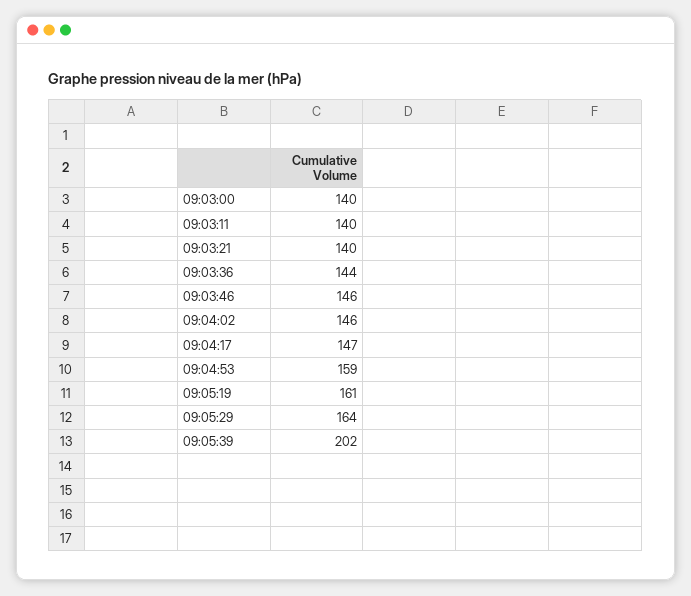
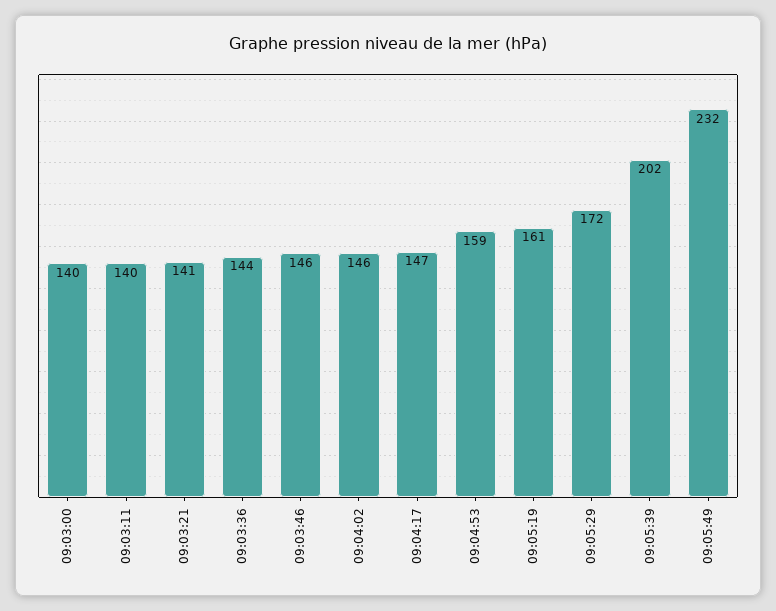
09:03:21: 140 -> 141
09:05:29: 164 -> 172
09:05:49: none -> 232

